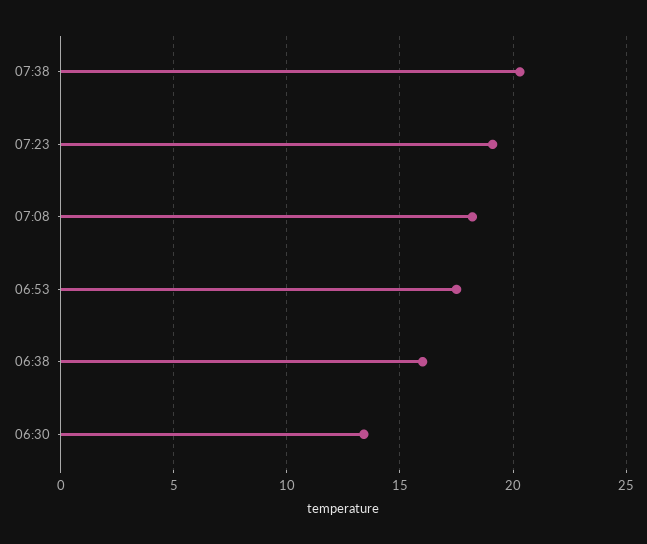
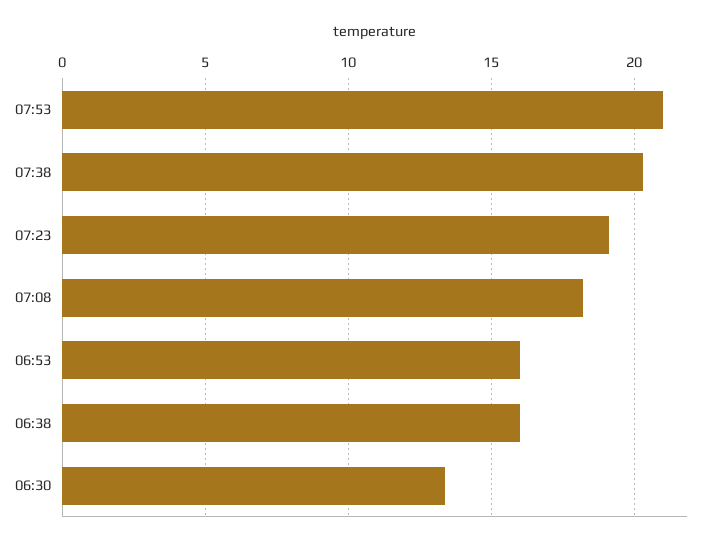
06:53: 17.5 -> 16
07:53: none -> 21

